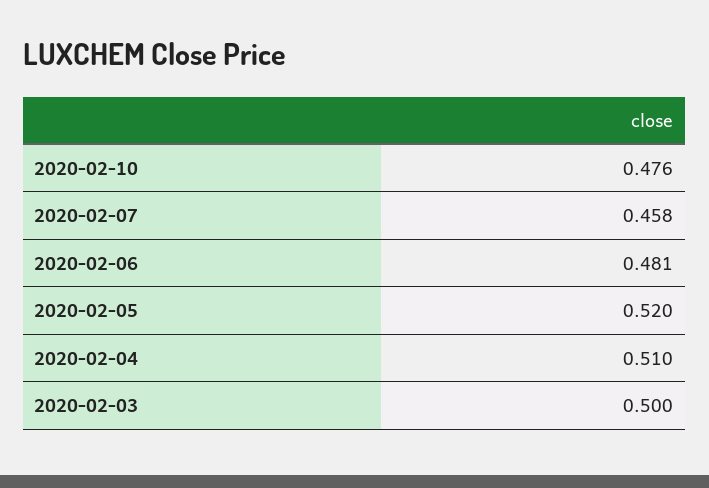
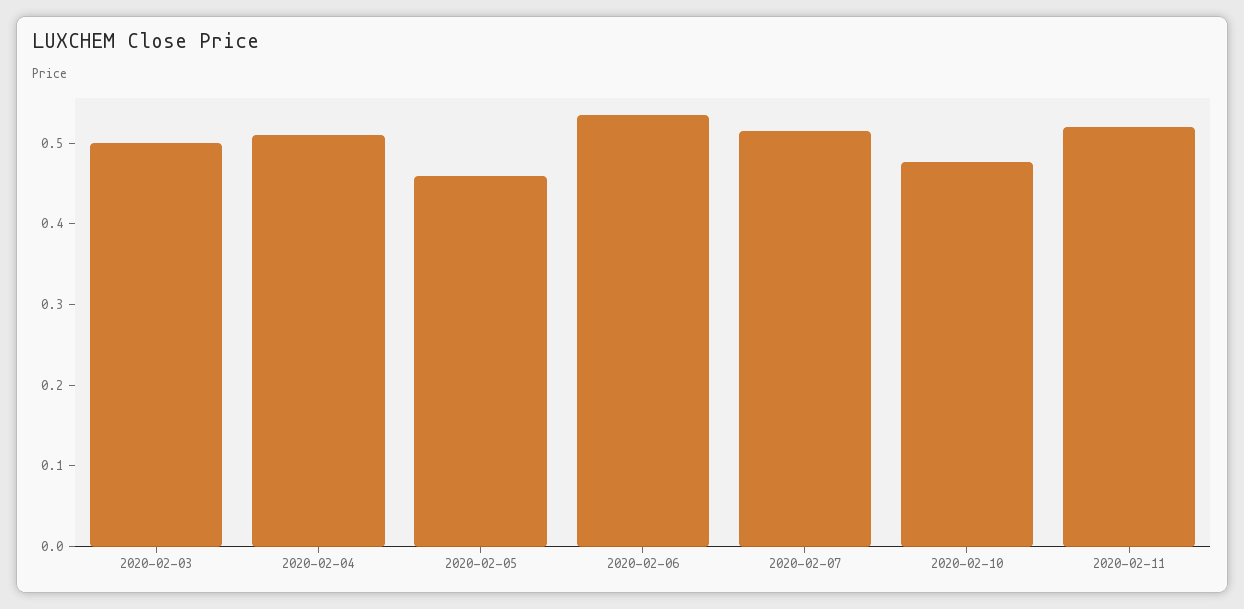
2020-02-07: 0.458 -> 0.52
2020-02-06: 0.481 -> 0.54
2020-02-05: 0.52 -> 0.46
2020-02-11: none -> 0.52

